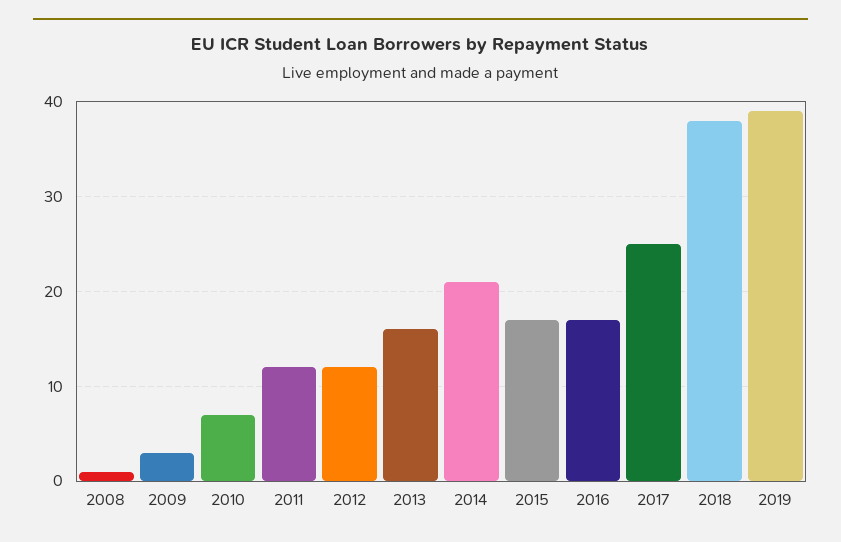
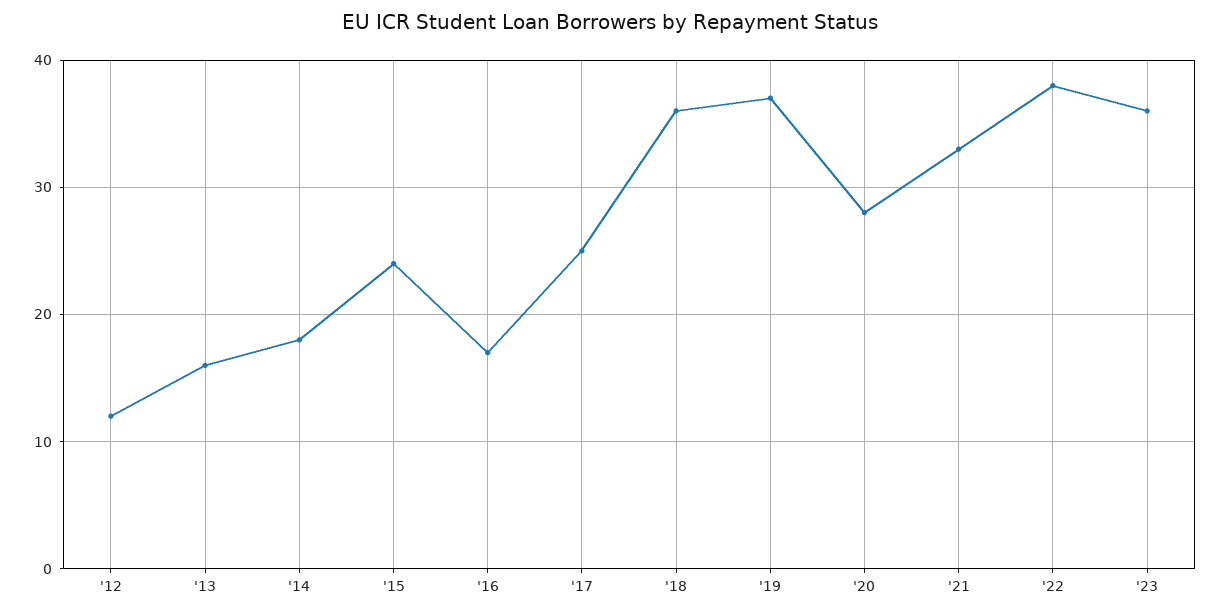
2008: 1 -> none
2009: 3 -> none
2010: 7 -> none
2011: 12 -> none
2014: 21 -> 18
2015: 17 -> 24
2018: 38 -> 36
2019: 39 -> 37
'20: none -> 28
'21: none -> 33
'22: none -> 38
'23: none -> 36

